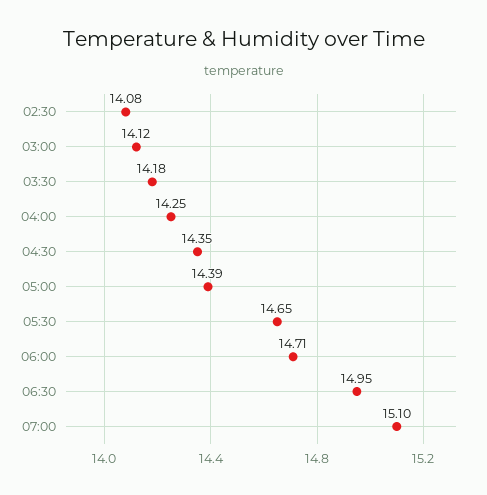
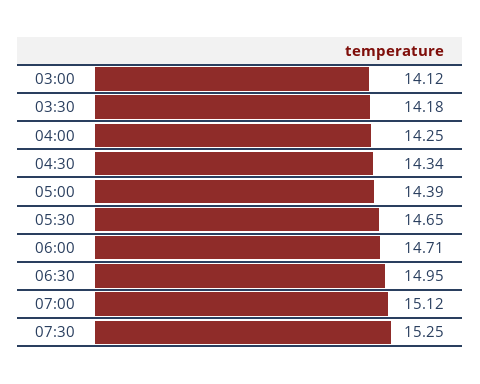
02:30: 14.08 -> none
04:30: 14.35 -> 14.34
07:00: 15.1 -> 15.12
07:30: none -> 15.25

